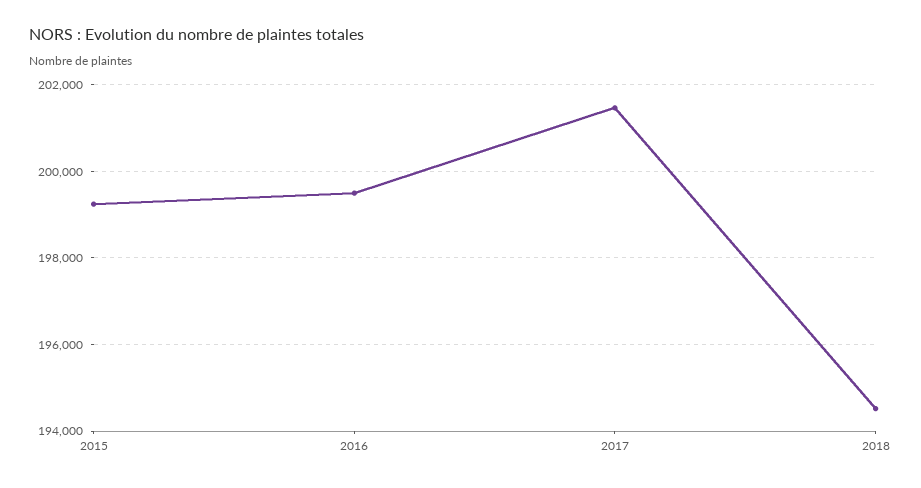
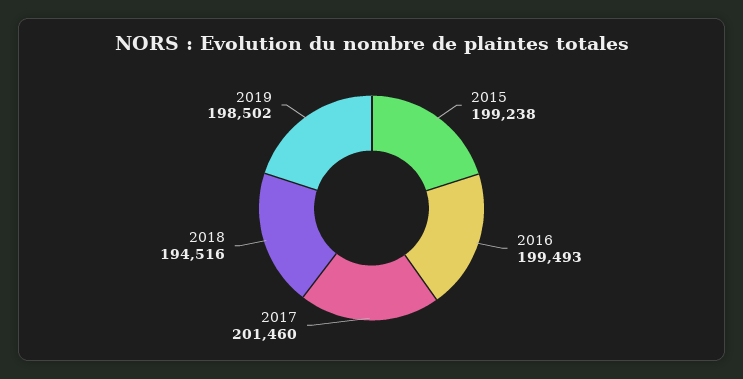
2019: none -> 198502

